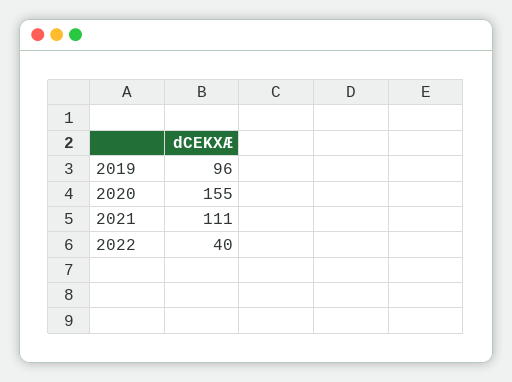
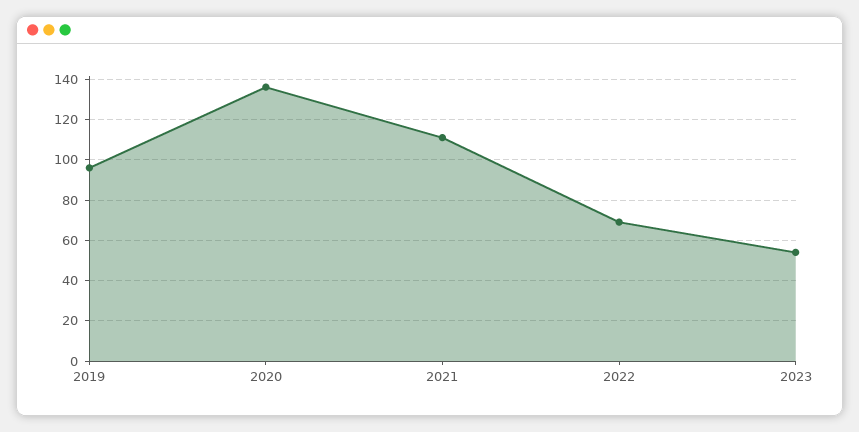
2020: 155 -> 135
2022: 40 -> 70
2023: none -> 55

